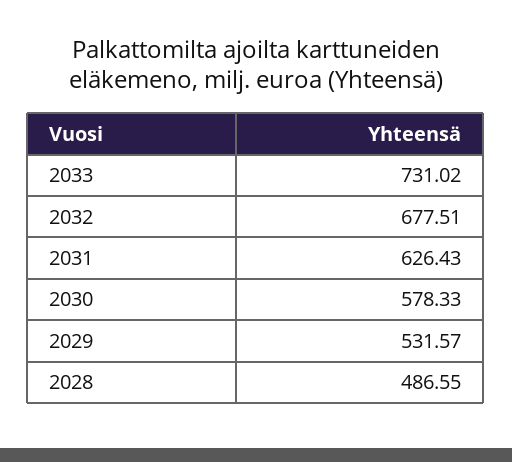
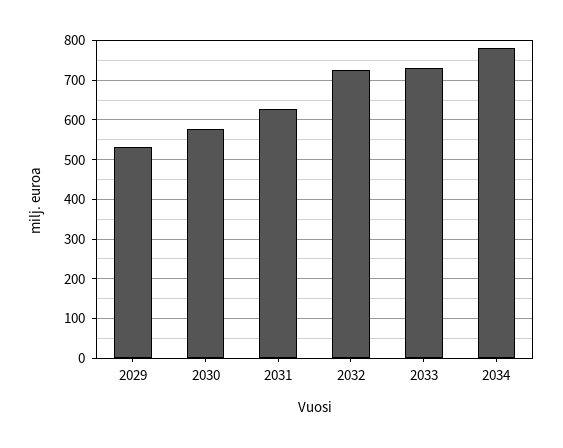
2032: 677.51 -> 720
2028: 486.55 -> none
2034: none -> 780

